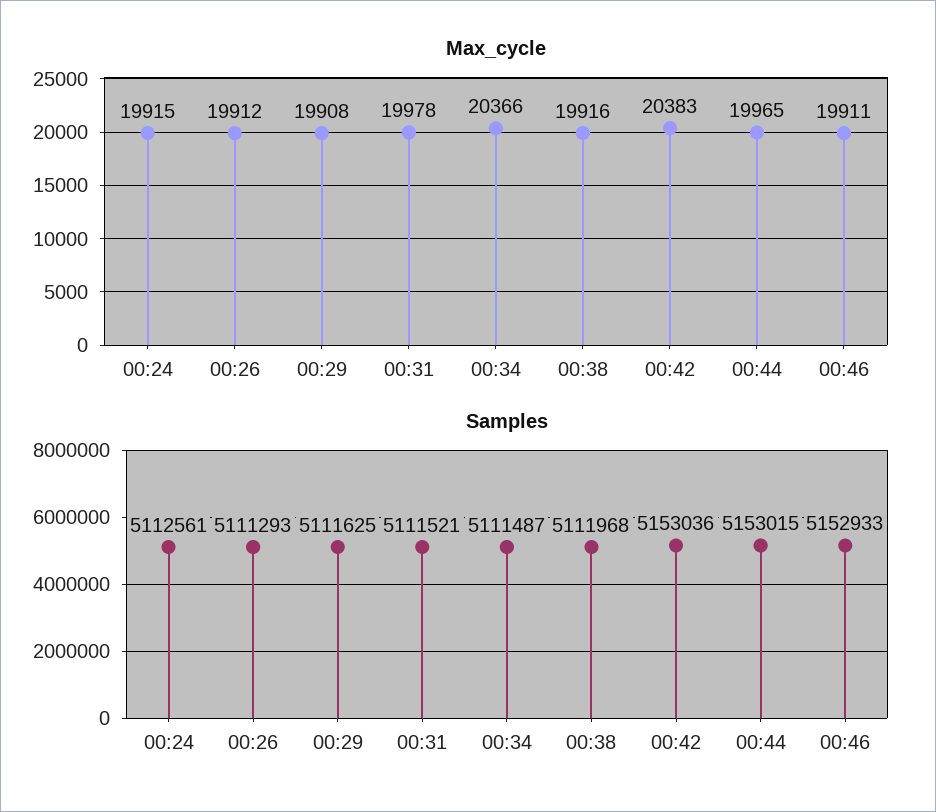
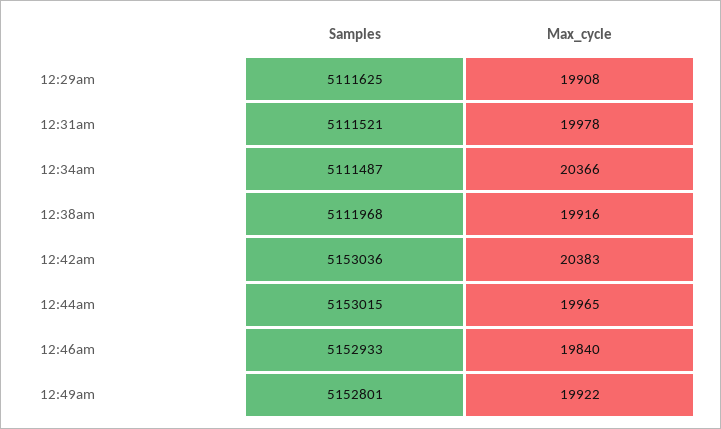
Max_cycle, 00:24: 19915 -> none
Max_cycle, 00:26: 19912 -> none
Max_cycle, 00:46: 19911 -> 19840
Samples, 00:24: 5112561 -> none
Samples, 00:26: 5111293 -> none
Samples, 12:49am: none -> 5152801
Max_cycle, 12:49am: none -> 19922

